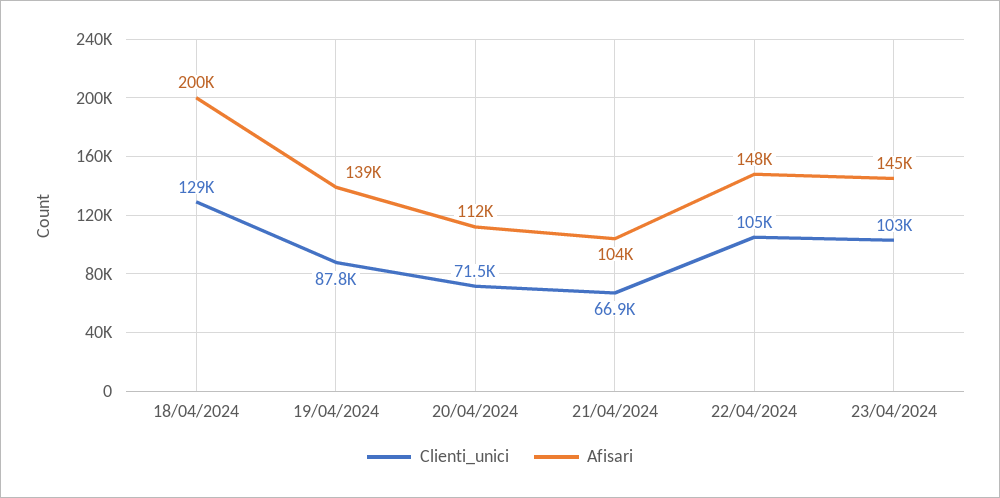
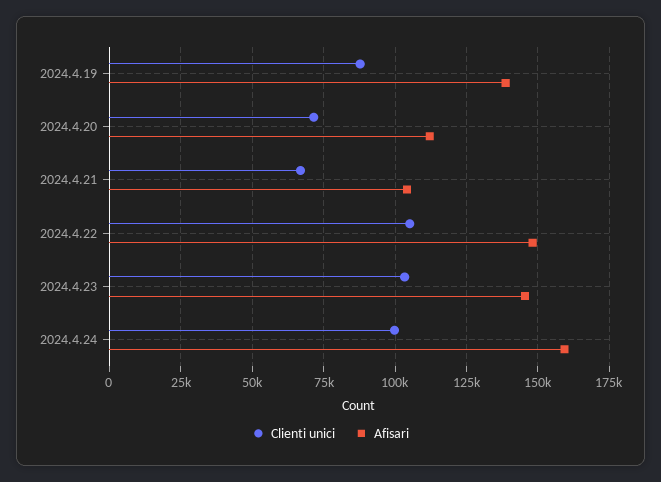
Clienti_unici, 18/04/2024: 129000 -> none
Afisari, 18/04/2024: 200000 -> none
Clienti_unici, 2024.4.24: none -> 100000
Afisari, 2024.4.24: none -> 160000

